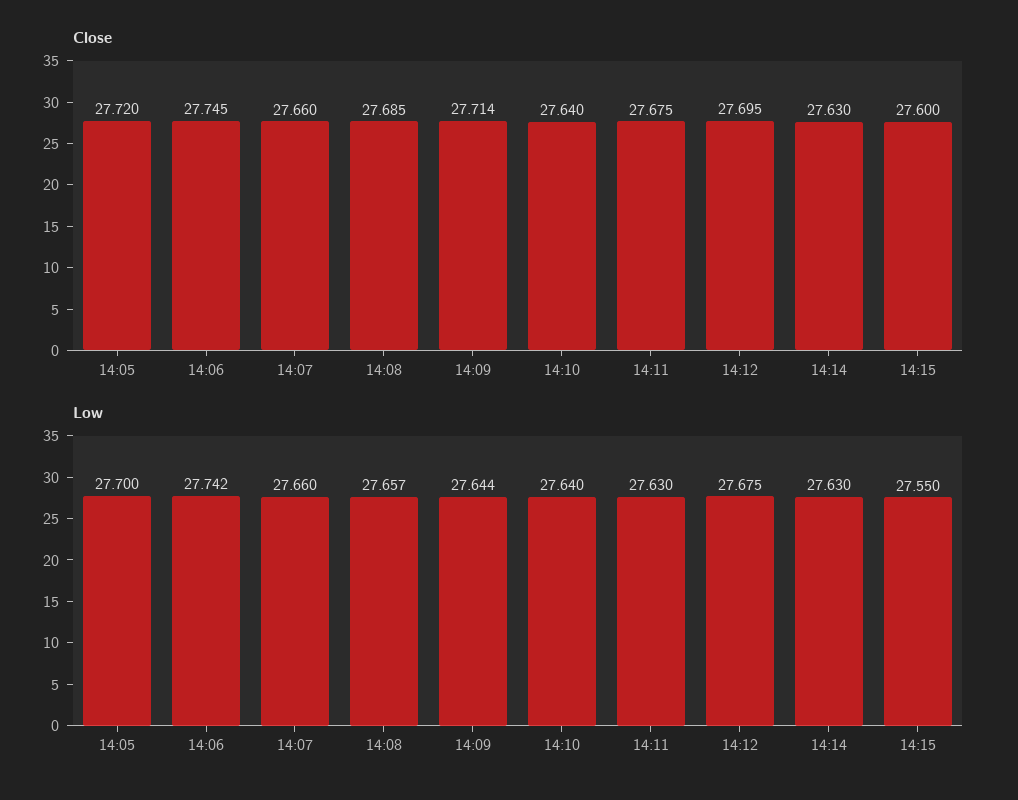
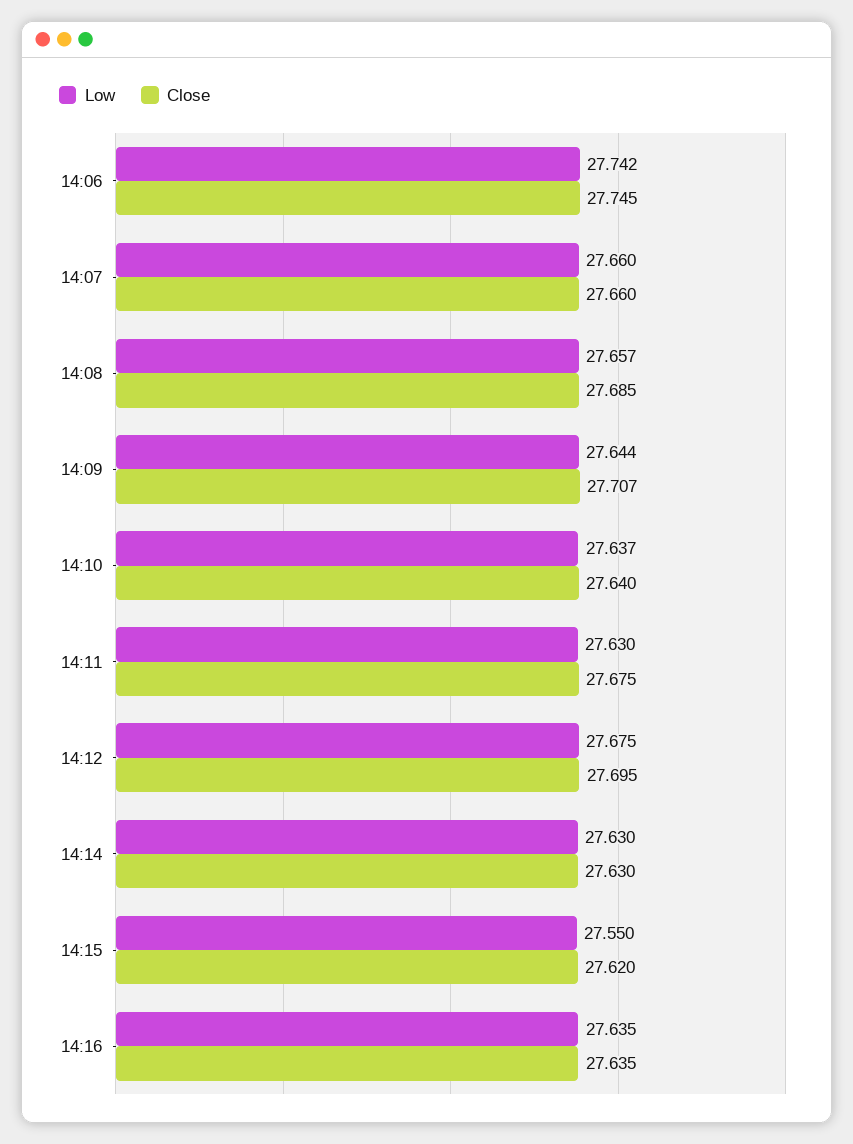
Close, 14:05: 27.72 -> none
Close, 14:09: 27.714 -> 27.707
Close, 14:15: 27.6 -> 27.62
Low, 14:05: 27.7 -> none
Low, 14:10: 27.64 -> 27.637
Low, 14:16: none -> 27.635
Close, 14:16: none -> 27.635

